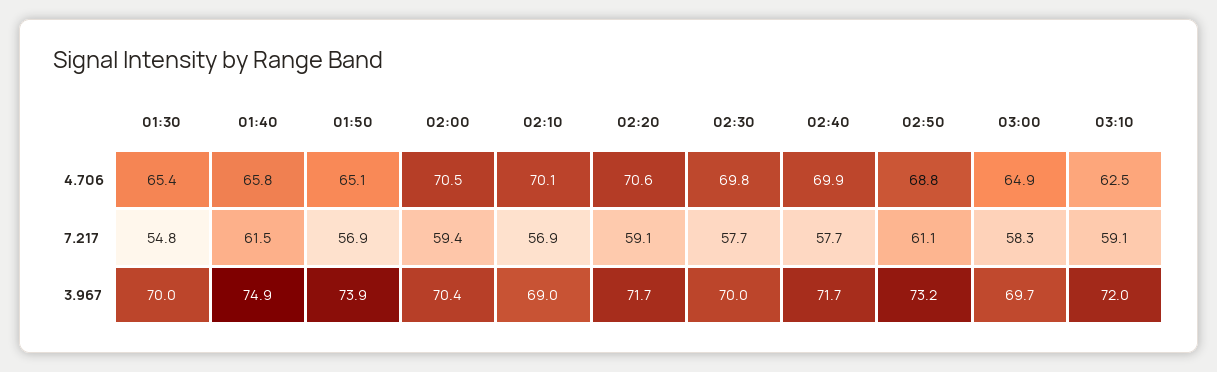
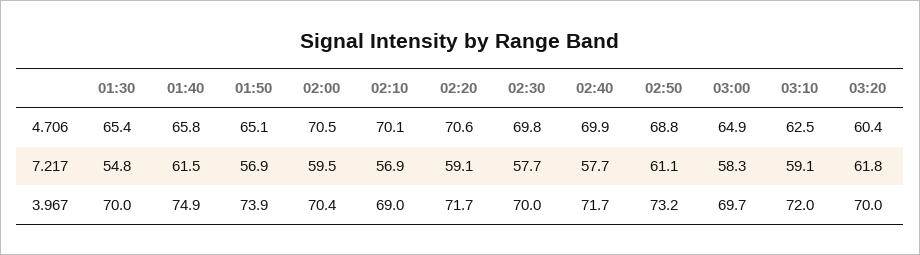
02:00, 7.217: 59.4 -> 59.5
03:20, 4.706: none -> 60.4
03:20, 7.217: none -> 61.8
03:20, 3.967: none -> 70

